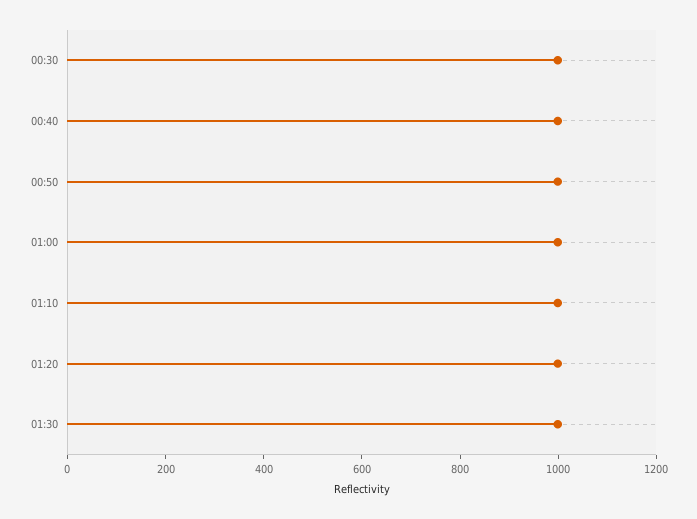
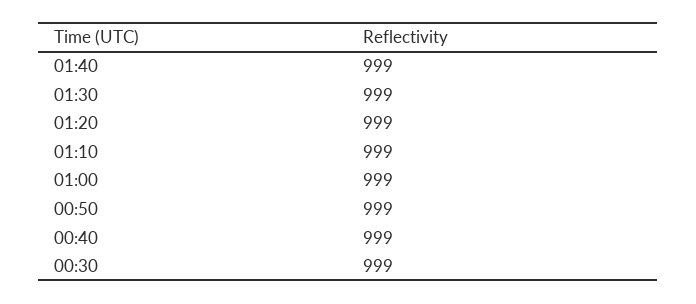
01:40: none -> 999

